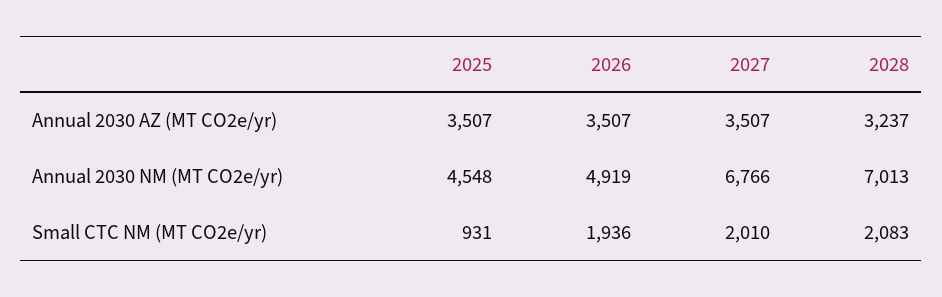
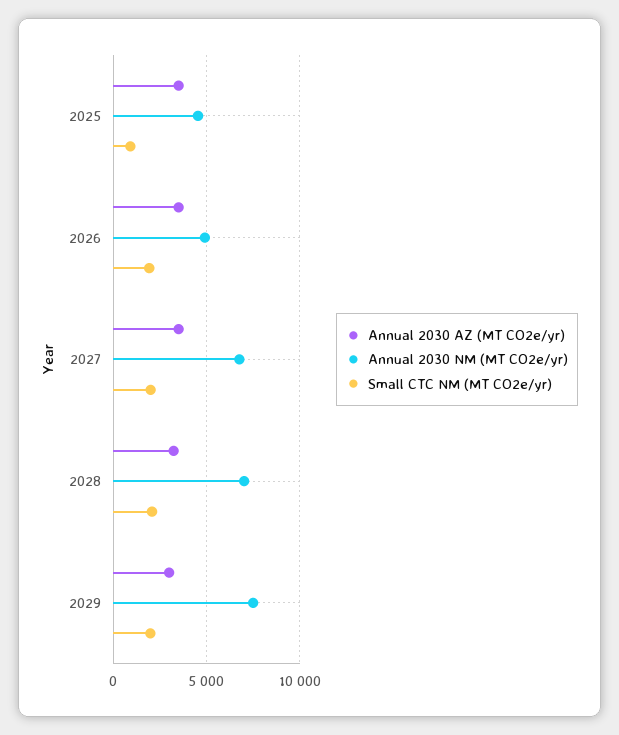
Annual 2030 AZ (MT CO2e/yr), 2029: none -> 3000
Annual 2030 NM (MT CO2e/yr), 2029: none -> 7500
Small CTC NM (MT CO2e/yr), 2029: none -> 2000

